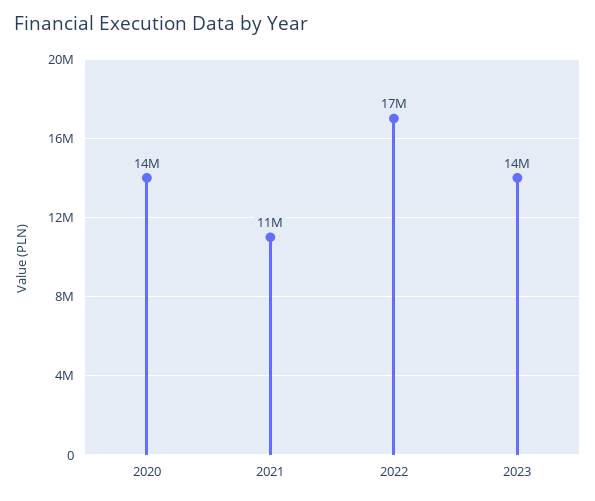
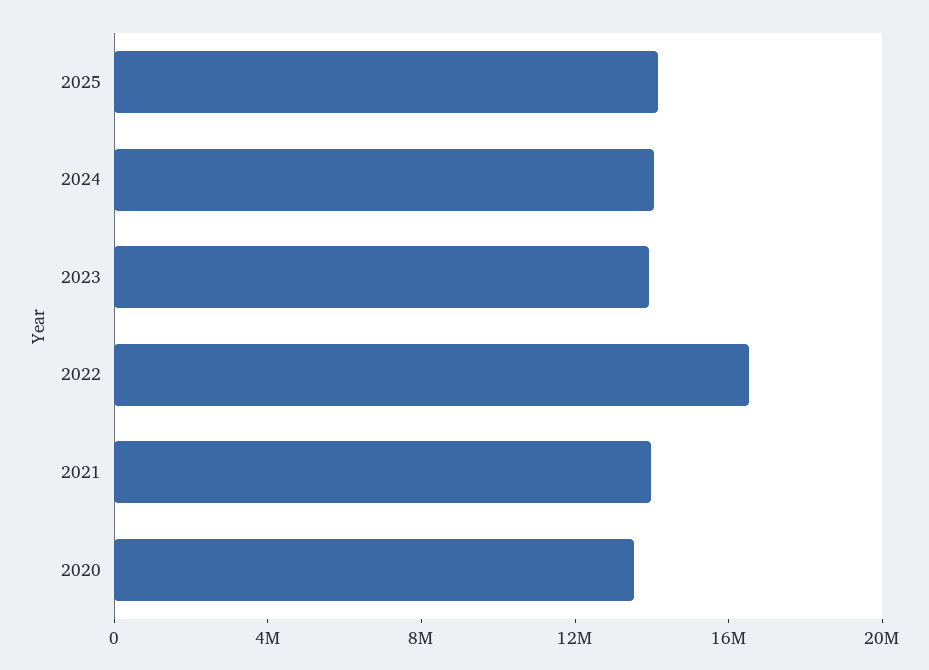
2021: 11000000 -> 14000000
2025: none -> 14000000
2024: none -> 14000000

